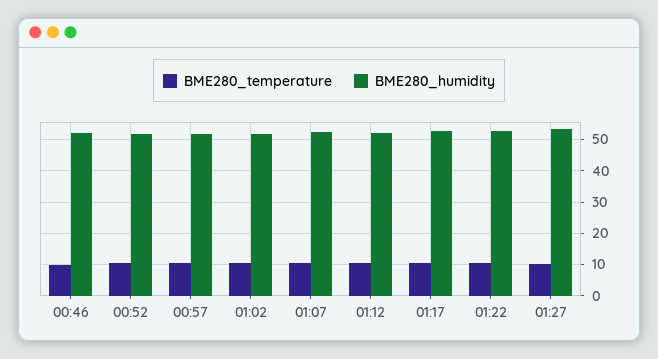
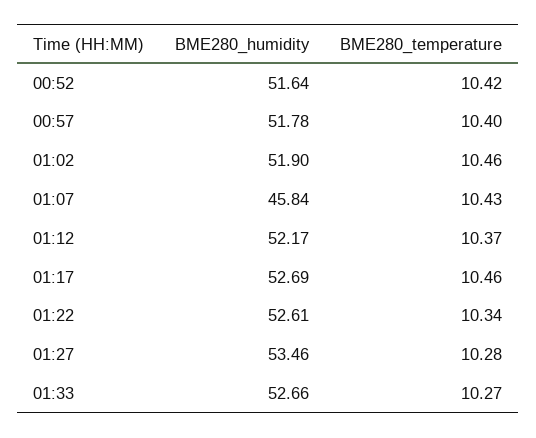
BME280_temperature, 00:46: 10 -> none
BME280_humidity, 00:46: 52 -> none
BME280_humidity, 01:07: 52 -> 45.84
BME280_humidity, 01:33: none -> 52.66
BME280_temperature, 01:33: none -> 10.27

